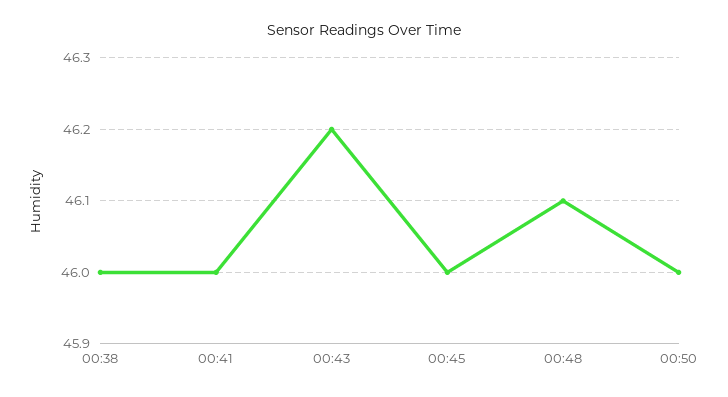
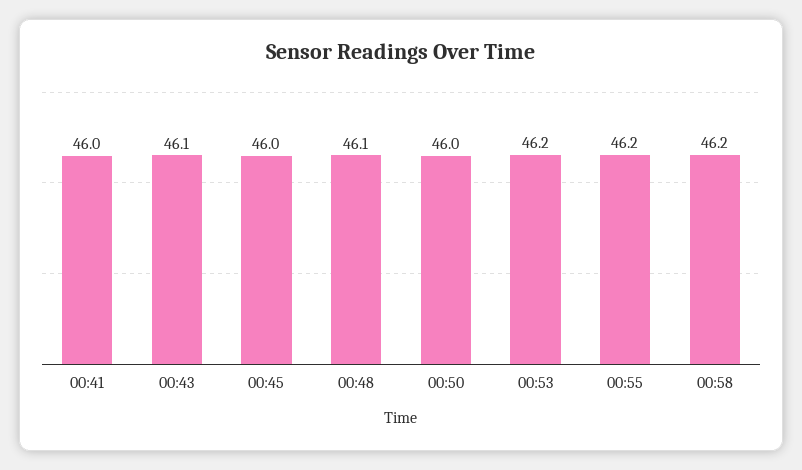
00:38: 46 -> none
00:43: 46.2 -> 46.1
00:53: none -> 46.2
00:55: none -> 46.2
00:58: none -> 46.2

